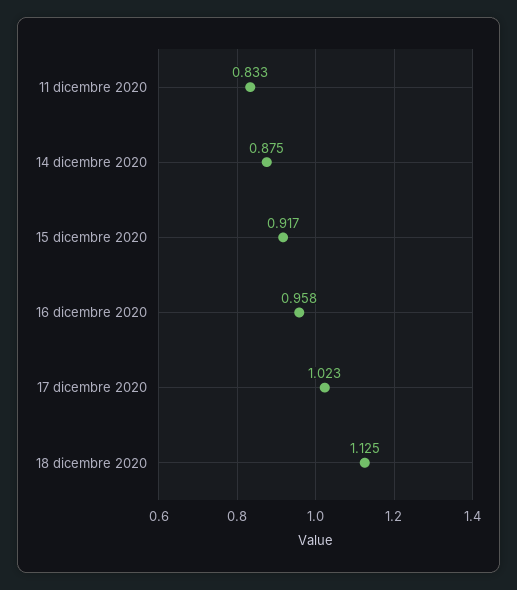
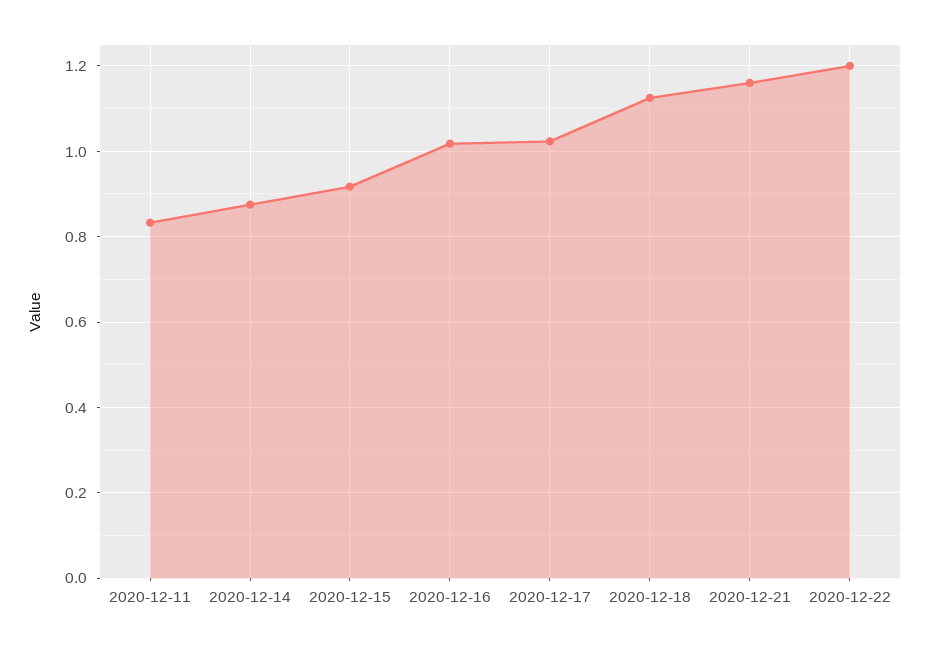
16 dicembre 2020: 0.958 -> 1.02
2020-12-21: none -> 1.16
2020-12-22: none -> 1.2

